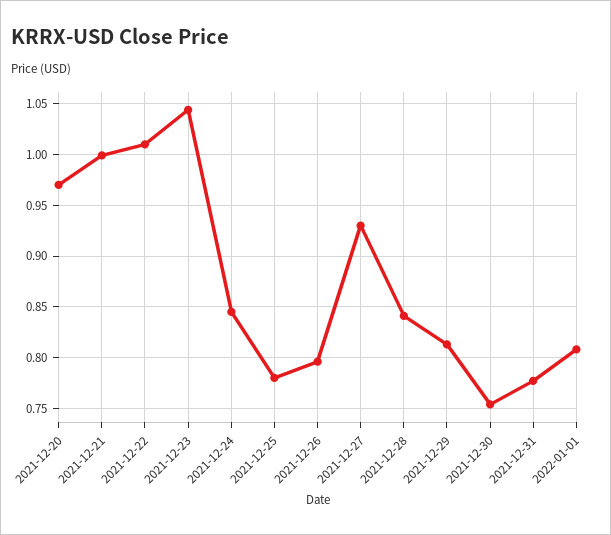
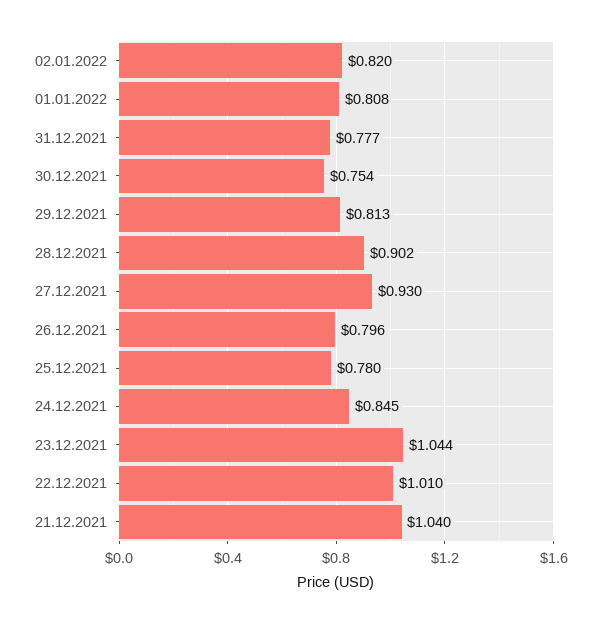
2021-12-20: 0.97 -> none
2021-12-21: 1 -> 1.04
2021-12-28: 0.84 -> 0.902
02.01.2022: none -> 0.82

